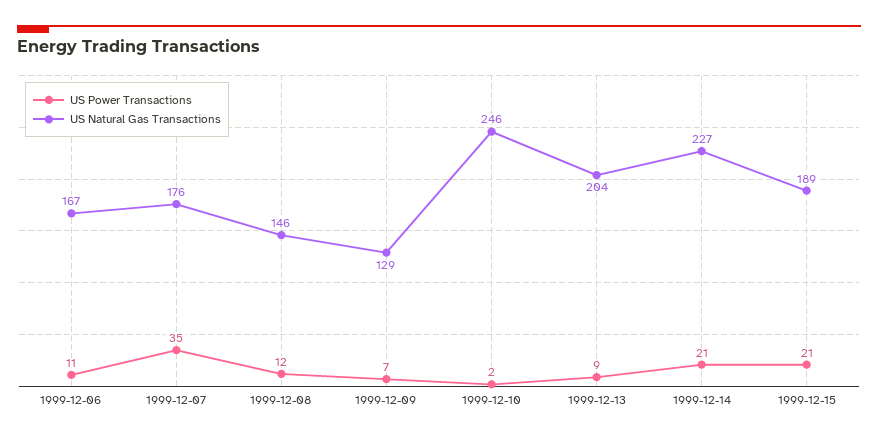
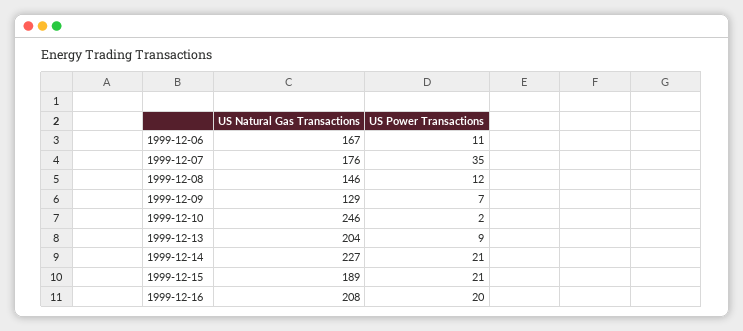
US Natural Gas Transactions, 1999-12-16: none -> 208
US Power Transactions, 1999-12-16: none -> 20

